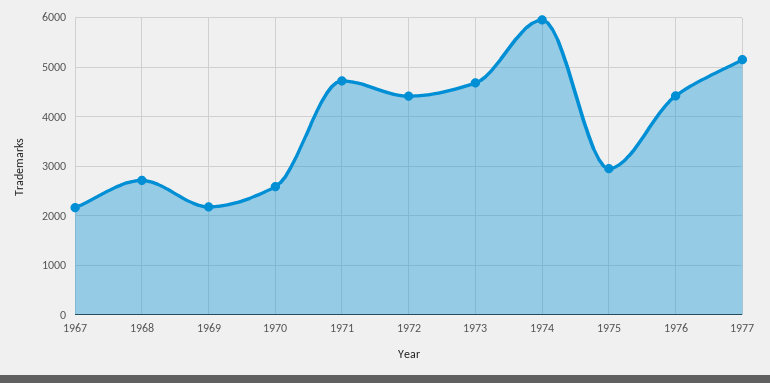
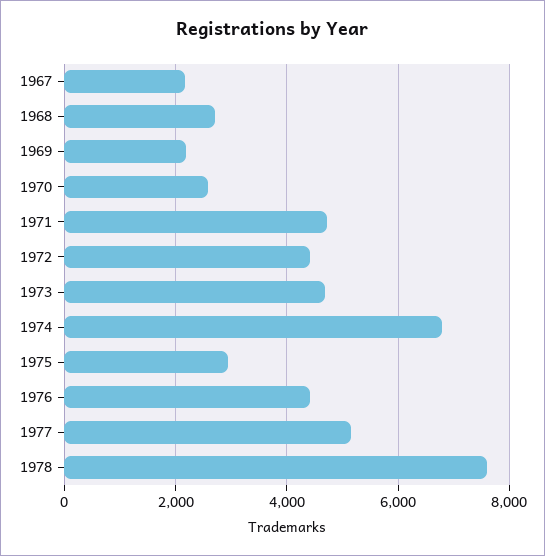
1974: 6000 -> 6800
1978: none -> 7600

